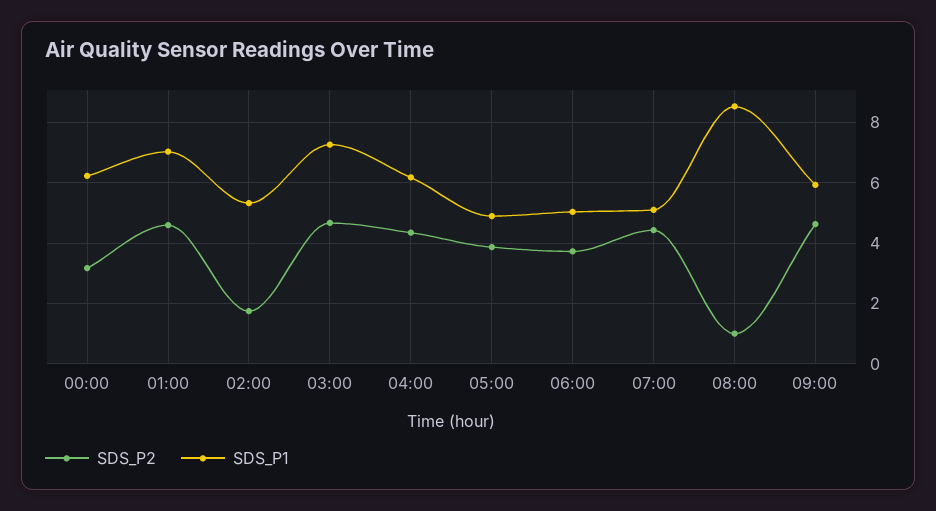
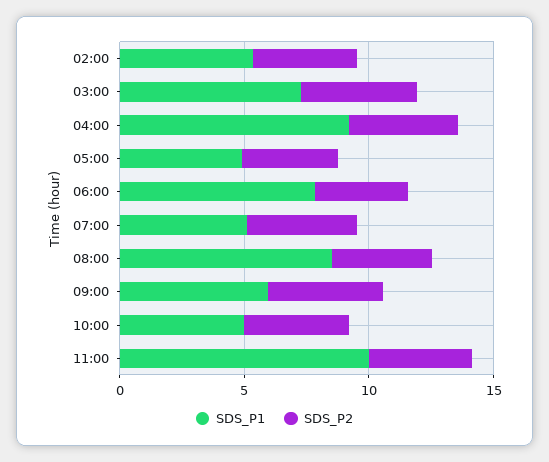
SDS_P2, 00:00: 3.2 -> none
SDS_P1, 00:00: 6.2 -> none
SDS_P2, 01:00: 4.6 -> none
SDS_P1, 01:00: 7 -> none
SDS_P2, 02:00: 1.8 -> 4
SDS_P1, 04:00: 6.2 -> 9
SDS_P1, 06:00: 5 -> 8
SDS_P2, 08:00: 1 -> 4
SDS_P1, 10:00: none -> 5
SDS_P2, 10:00: none -> 4
SDS_P1, 11:00: none -> 10
SDS_P2, 11:00: none -> 4

